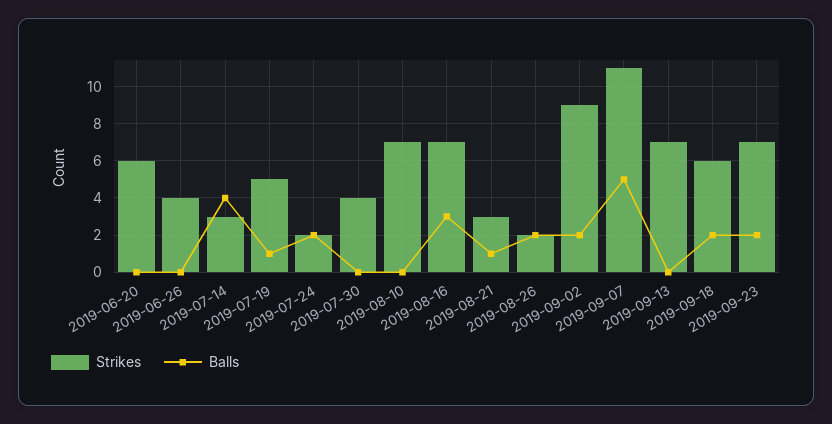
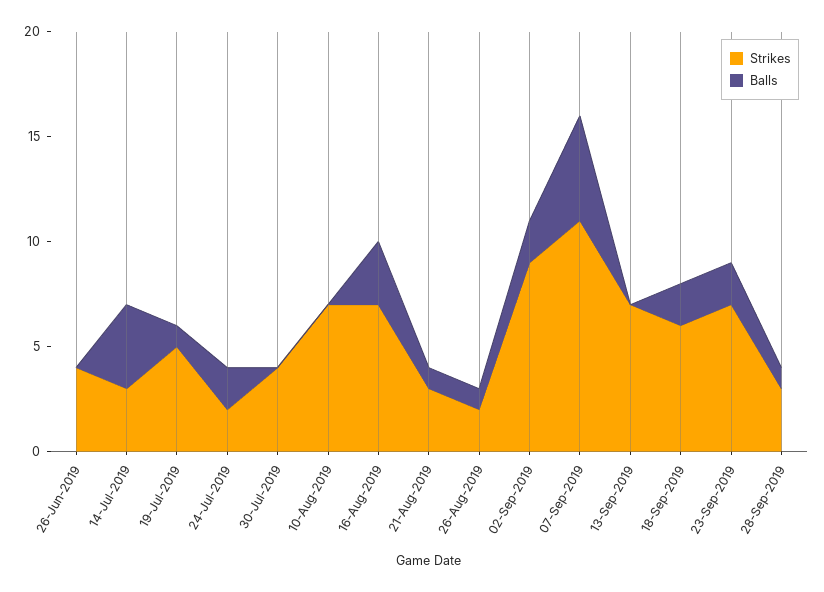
Strikes, 2019-06-20: 6 -> none
Balls, 2019-06-20: 0 -> none
Balls, 2019-08-26: 2 -> 1
Strikes, 28-Sep-2019: none -> 3
Balls, 28-Sep-2019: none -> 1

